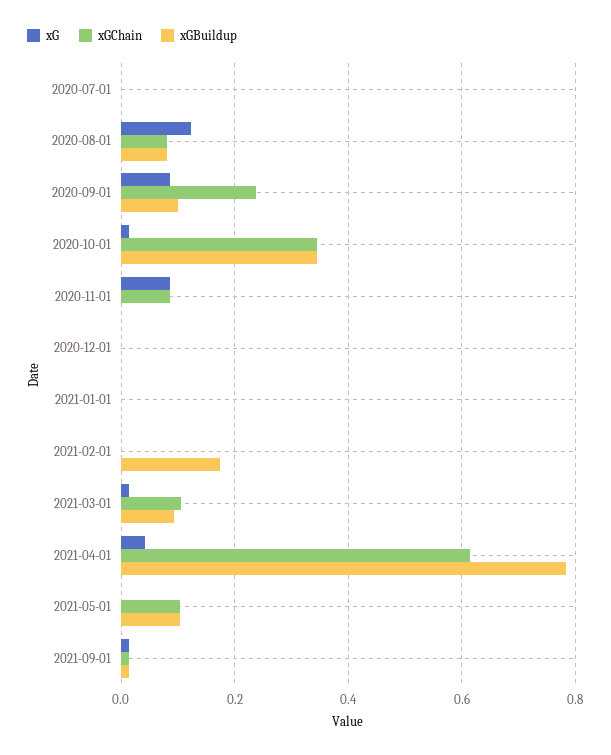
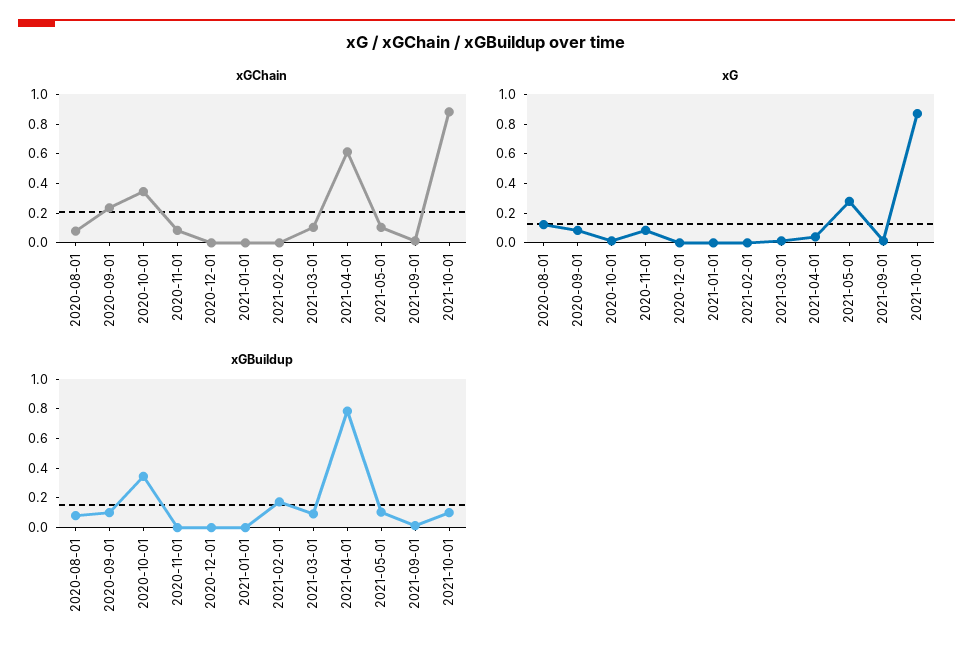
xG, 2020-07-01: 0 -> none
xGChain, 2020-07-01: 0 -> none
xGBuildup, 2020-07-01: 0 -> none
xG, 2021-05-01: 0 -> 0.3
xGChain, 2021-10-01: none -> 0.9
xG, 2021-10-01: none -> 0.9
xGBuildup, 2021-10-01: none -> 0.1

